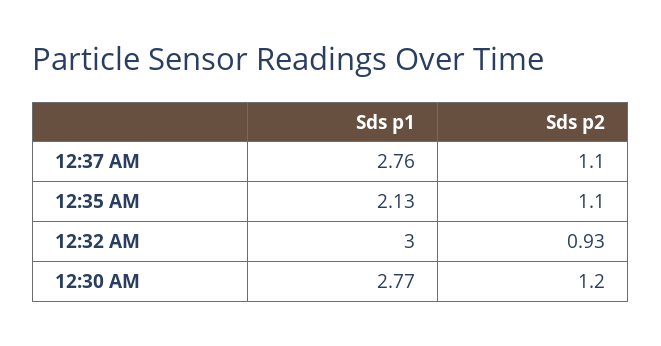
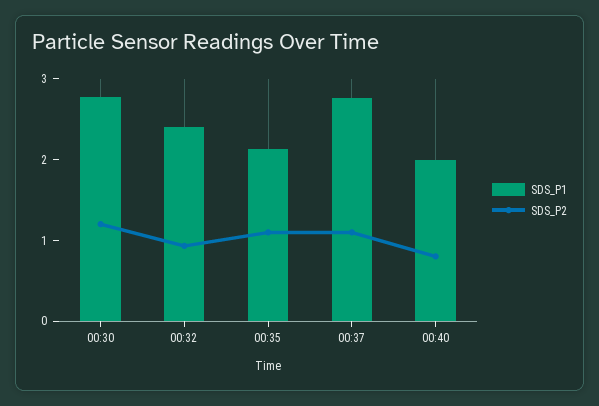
Sds p1, 12:32 AM: 3 -> 2.4
Sds p1, 00:40: none -> 2
Sds p2, 00:40: none -> 0.8

